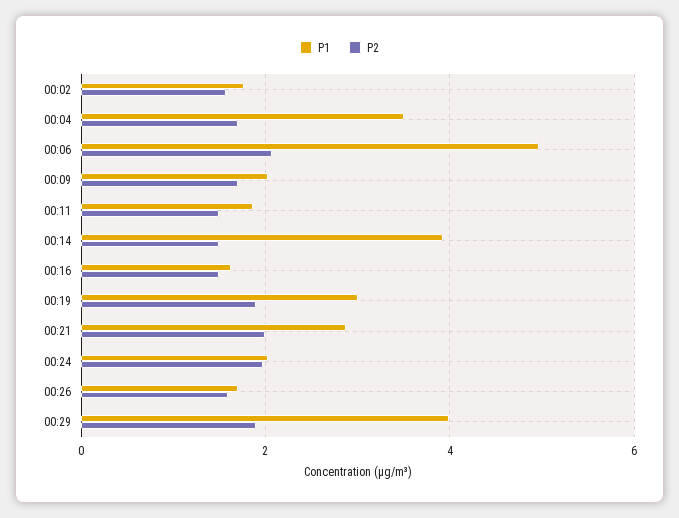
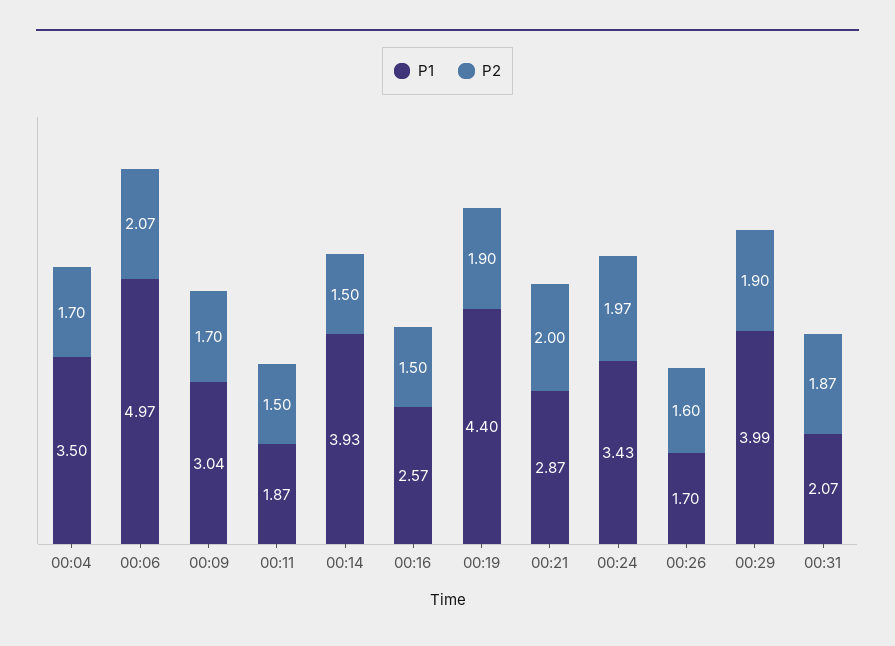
P1, 00:02: 1.8 -> none
P2, 00:02: 1.6 -> none
P1, 00:09: 2 -> 3.04
P1, 00:16: 1.6 -> 2.57
P1, 00:19: 3 -> 4.4
P1, 00:24: 2 -> 3.43
P1, 00:31: none -> 2.07
P2, 00:31: none -> 1.87

